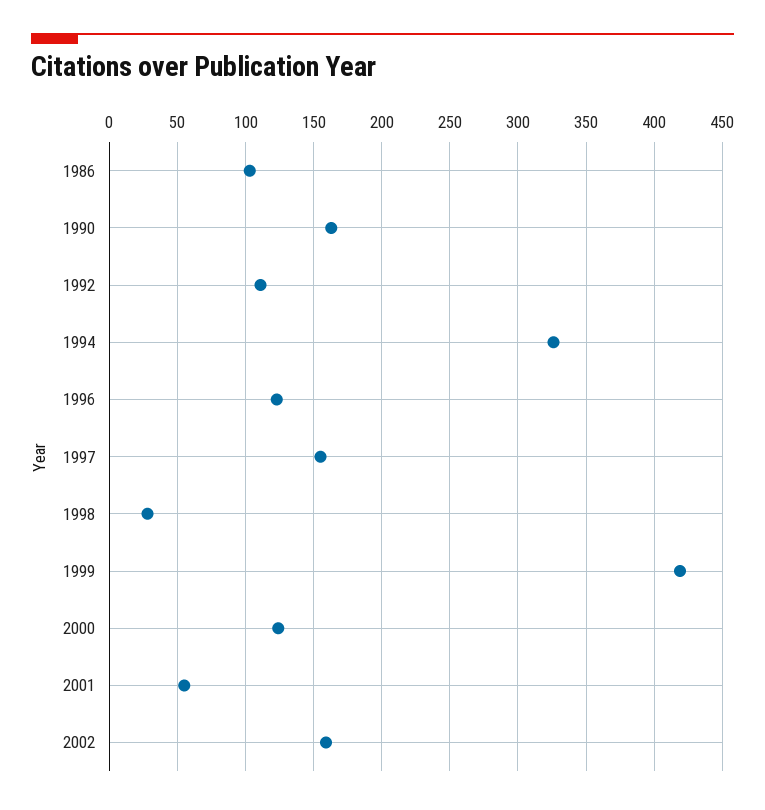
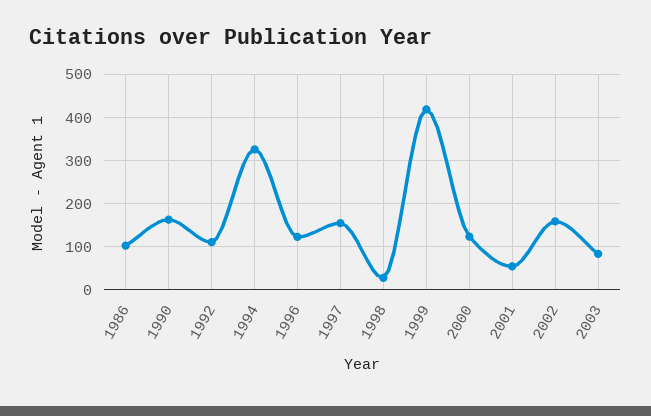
2003: none -> 80

